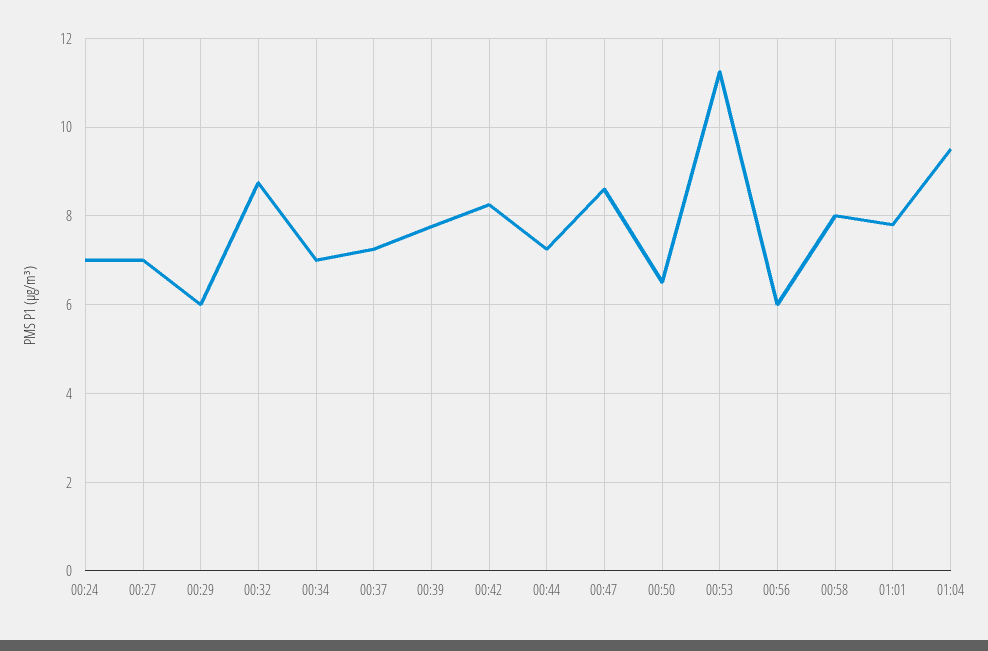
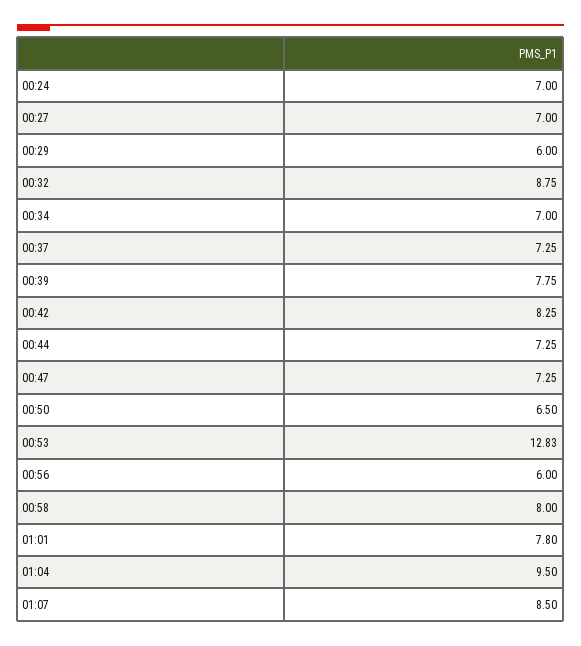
00:47: 8.6 -> 7.25
00:53: 11.2 -> 12.83
01:07: none -> 8.5

